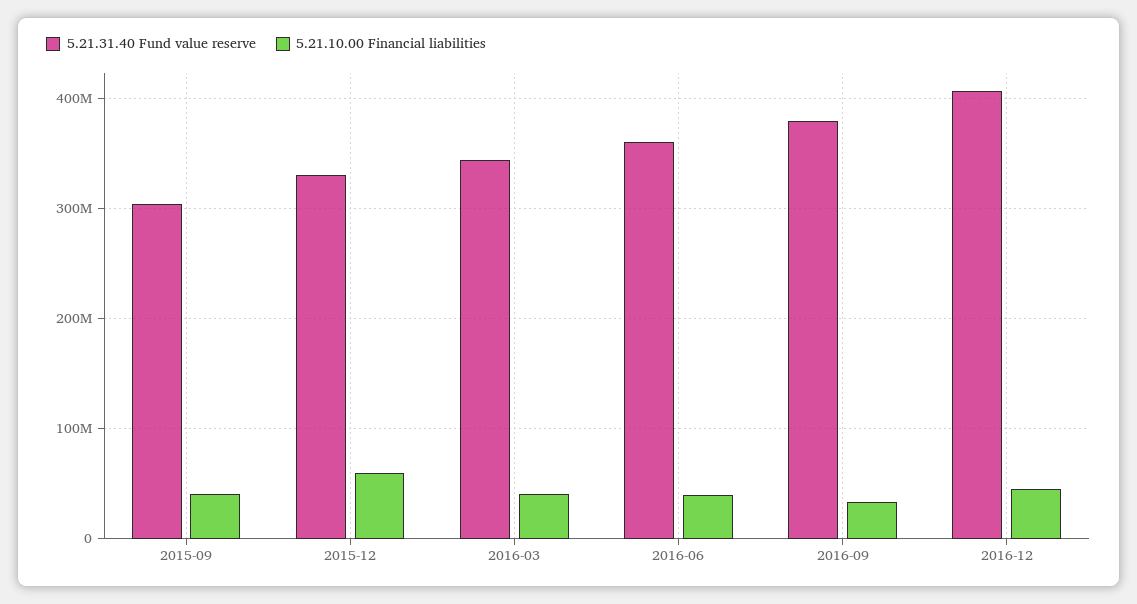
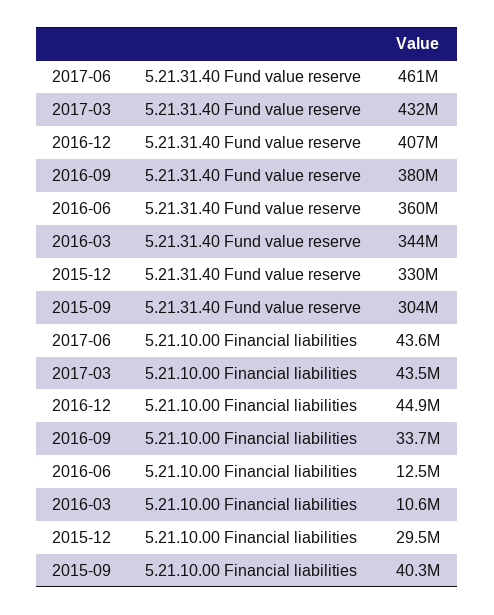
5.21.10.00 Financial liabilities, 2015-12: 60000000 -> 29500000
5.21.10.00 Financial liabilities, 2016-03: 40000000 -> 10600000
5.21.10.00 Financial liabilities, 2016-06: 40000000 -> 12500000
5.21.31.40 Fund value reserve, 2017-06: none -> 461000000
5.21.31.40 Fund value reserve, 2017-03: none -> 432000000
5.21.10.00 Financial liabilities, 2017-06: none -> 43600000
5.21.10.00 Financial liabilities, 2017-03: none -> 43500000

